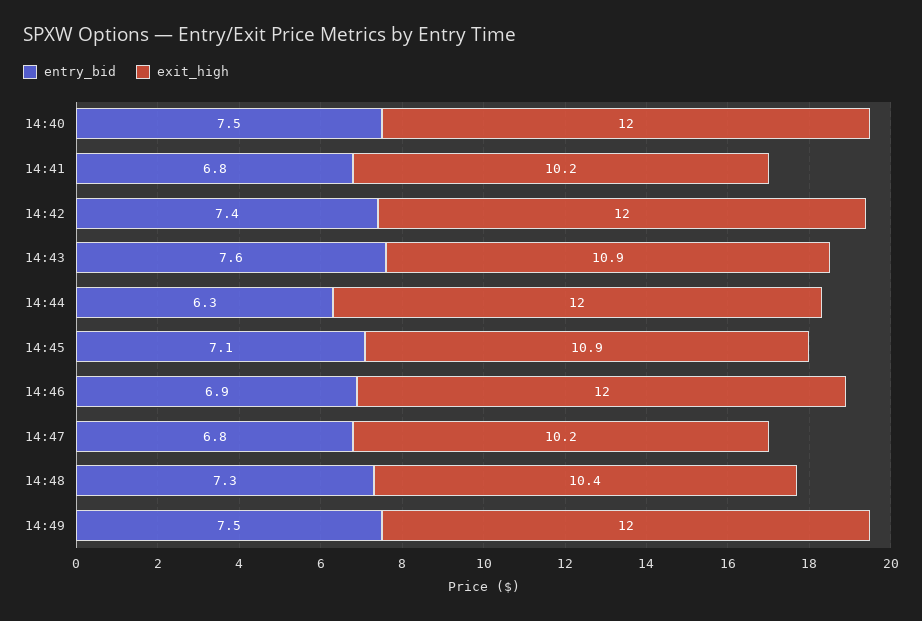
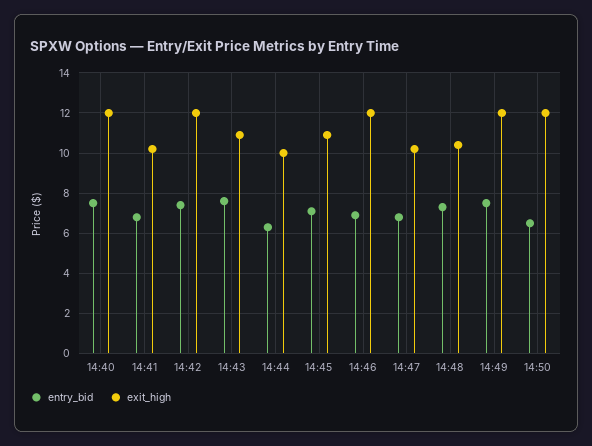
exit_high, 14:44: 12 -> 10
entry_bid, 14:50: none -> 6.5
exit_high, 14:50: none -> 12

